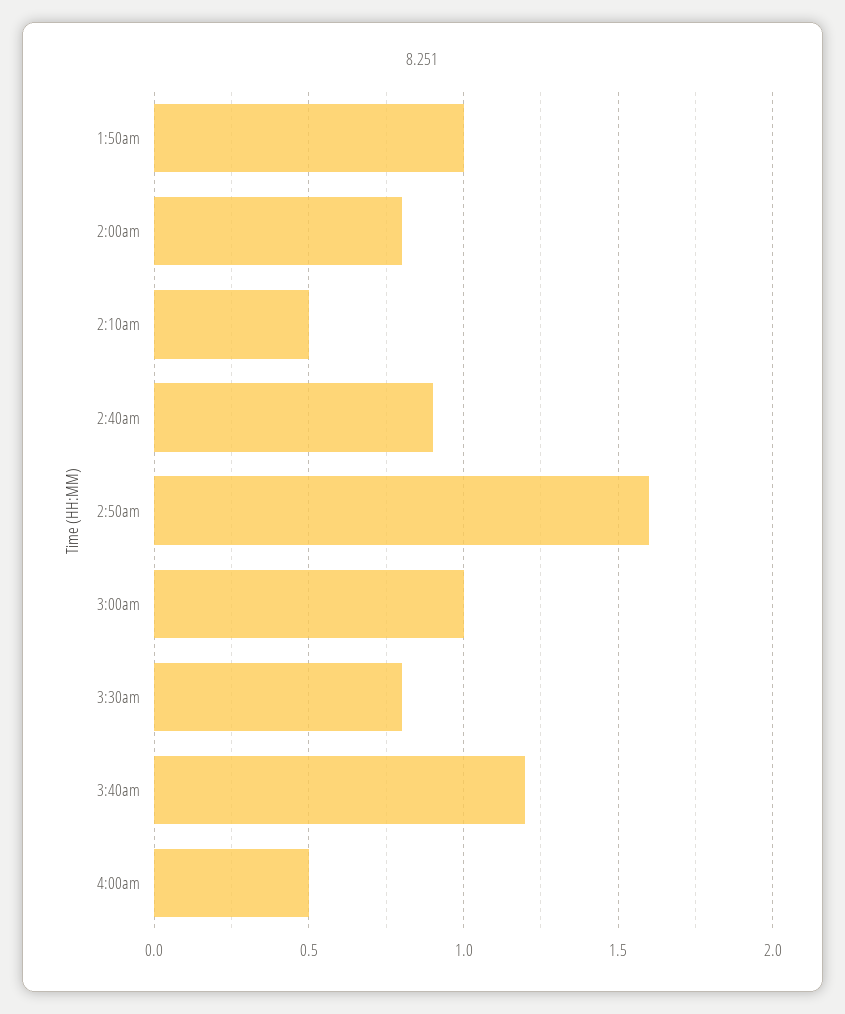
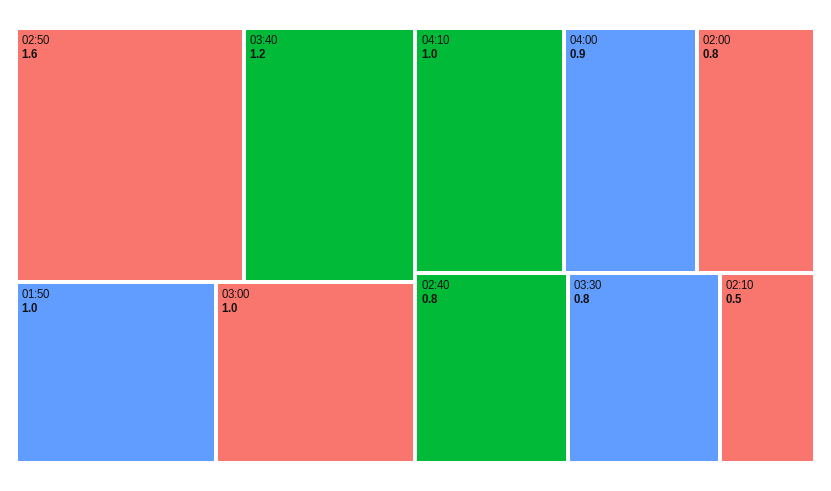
2:40am: 0.9 -> 0.8
4:00am: 0.5 -> 0.9
04:10: none -> 1

